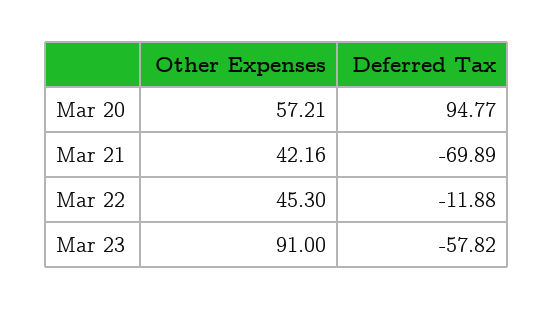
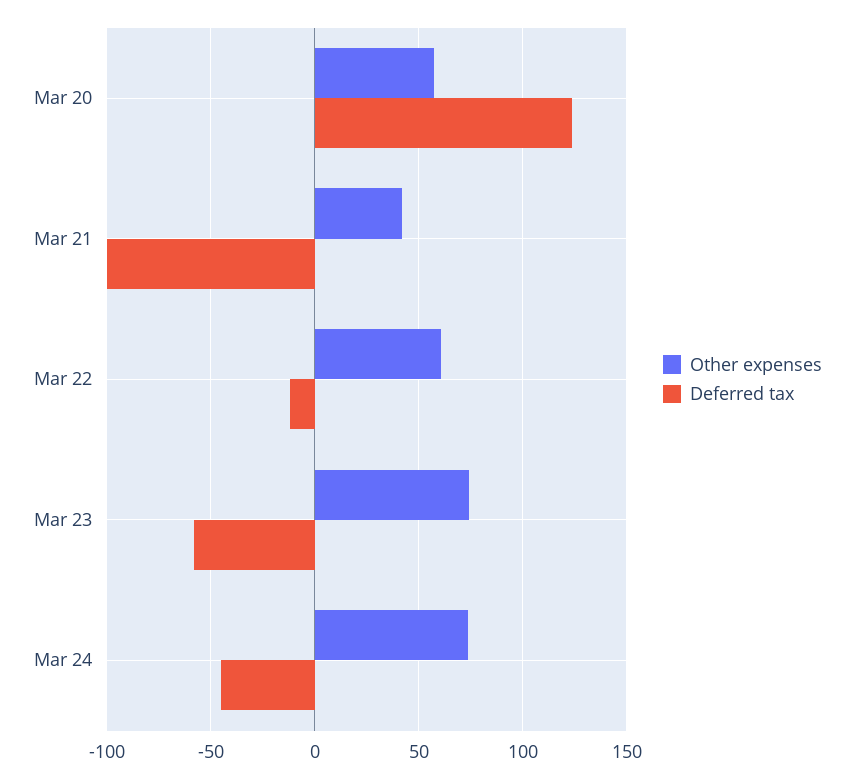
Deferred Tax, Mar 20: 94.77 -> 125
Deferred Tax, Mar 21: -69.89 -> -100
Other Expenses, Mar 22: 45.3 -> 60
Other Expenses, Mar 23: 91 -> 75
Other Expenses, Mar 24: none -> 75
Deferred Tax, Mar 24: none -> -45

